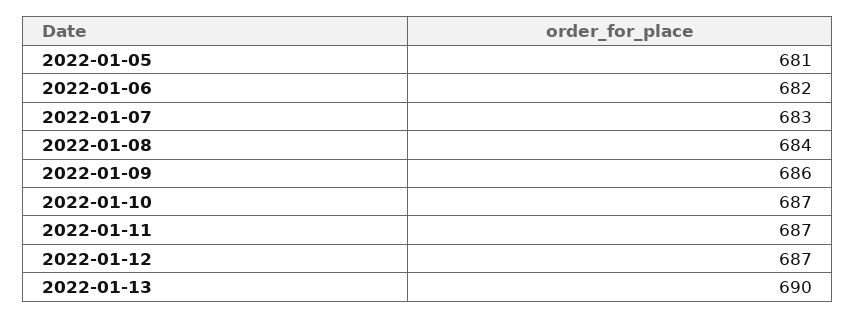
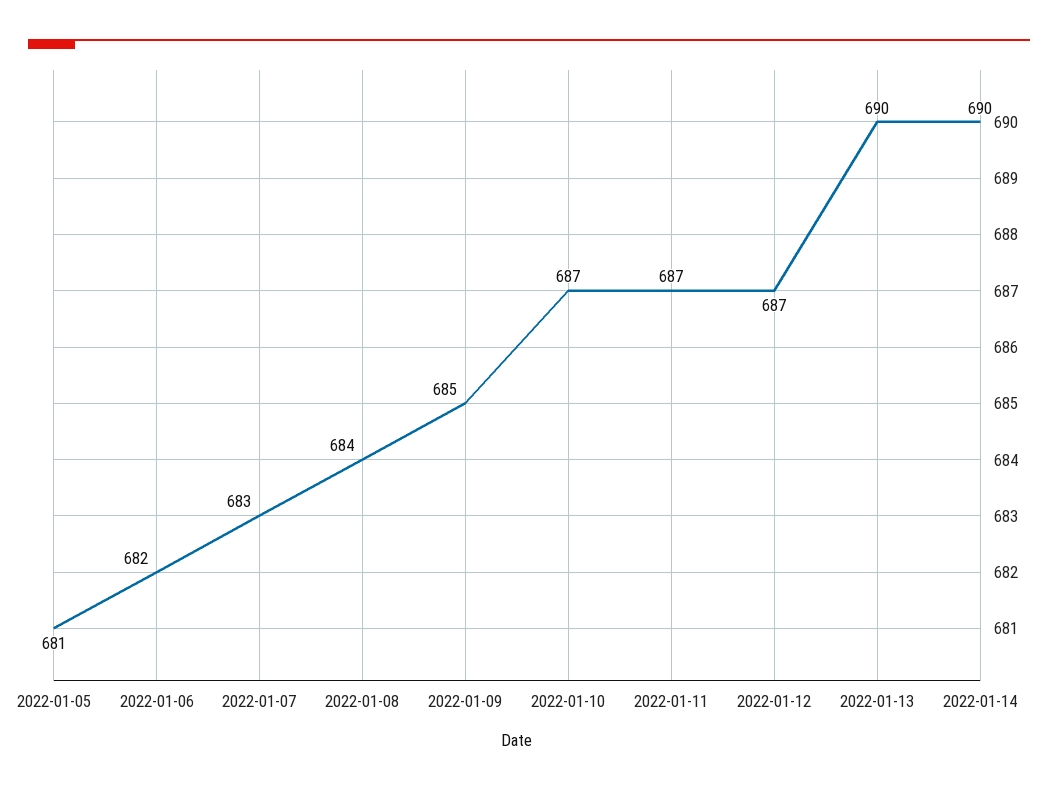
2022-01-09: 686 -> 685
2022-01-14: none -> 690

